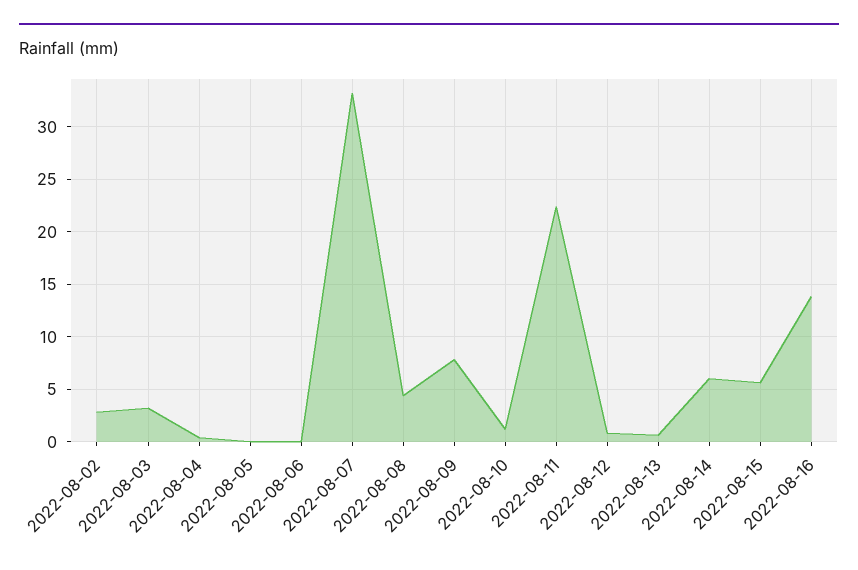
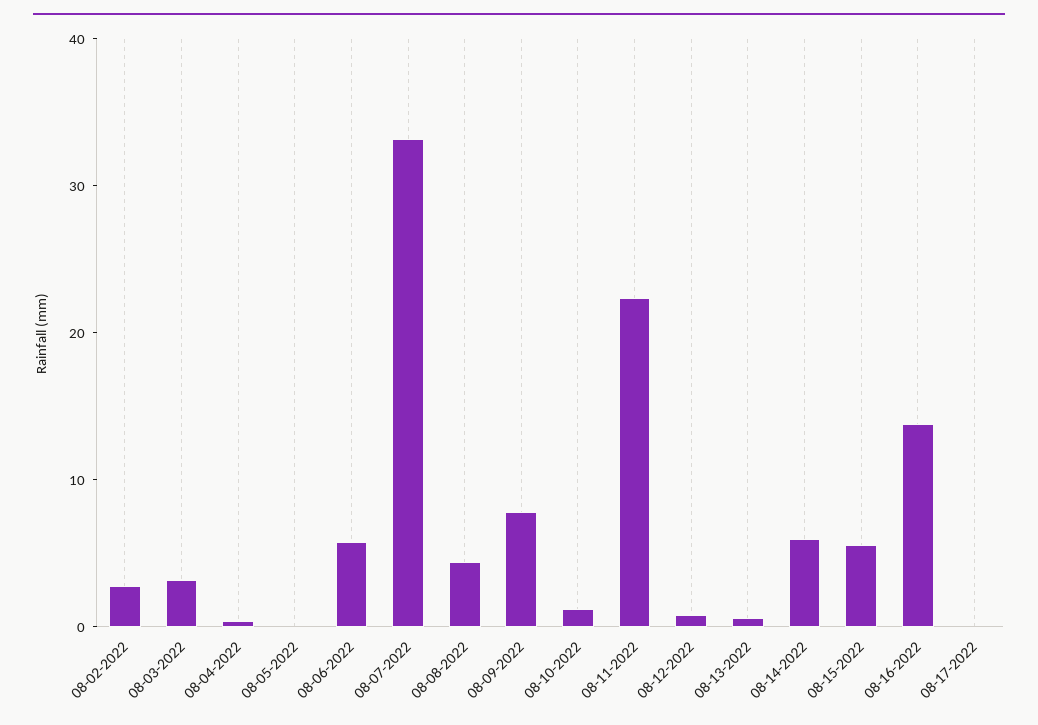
2022-08-06: 0 -> 6
08-17-2022: none -> 0

